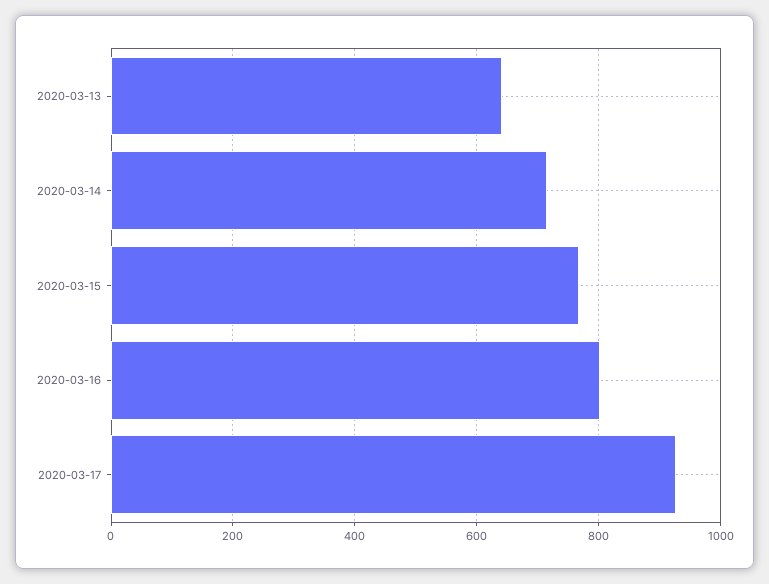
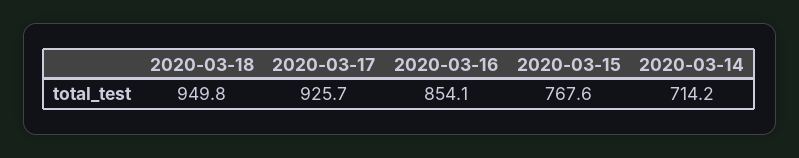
2020-03-13: 640 -> none
2020-03-16: 800 -> 854.1
2020-03-18: none -> 949.8

